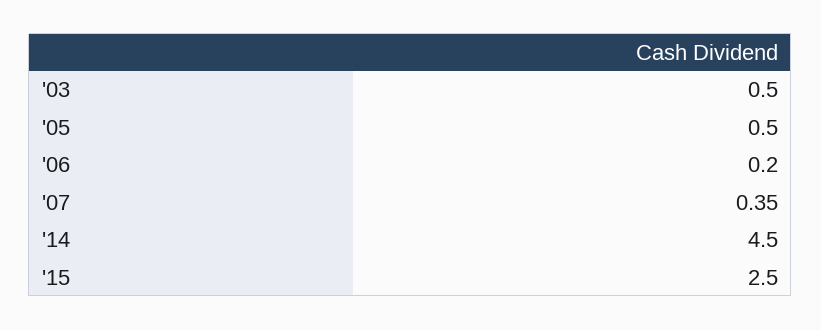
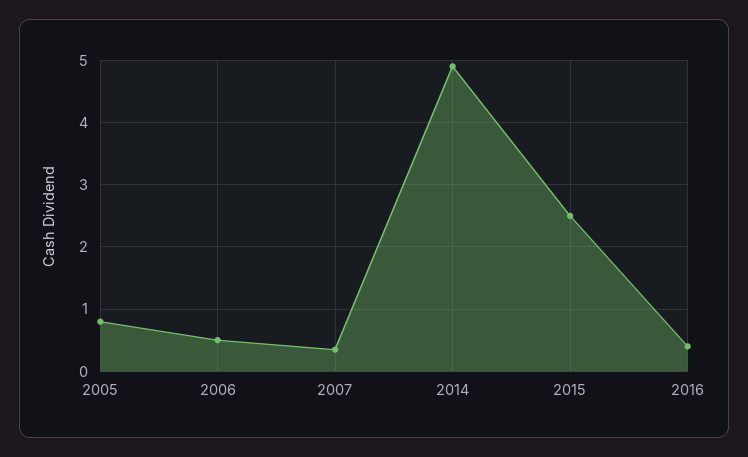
'03: 0.5 -> none
'05: 0.5 -> 0.8
'06: 0.2 -> 0.5
'14: 4.5 -> 4.9
2016: none -> 0.4

